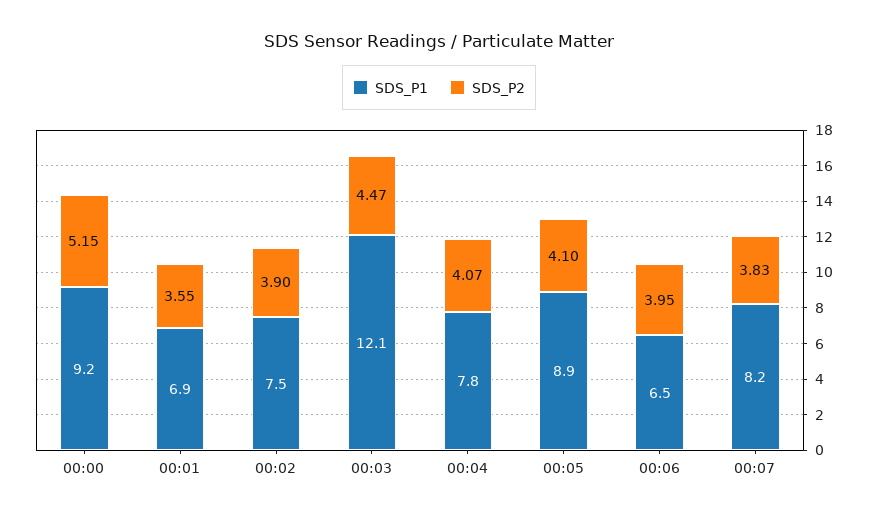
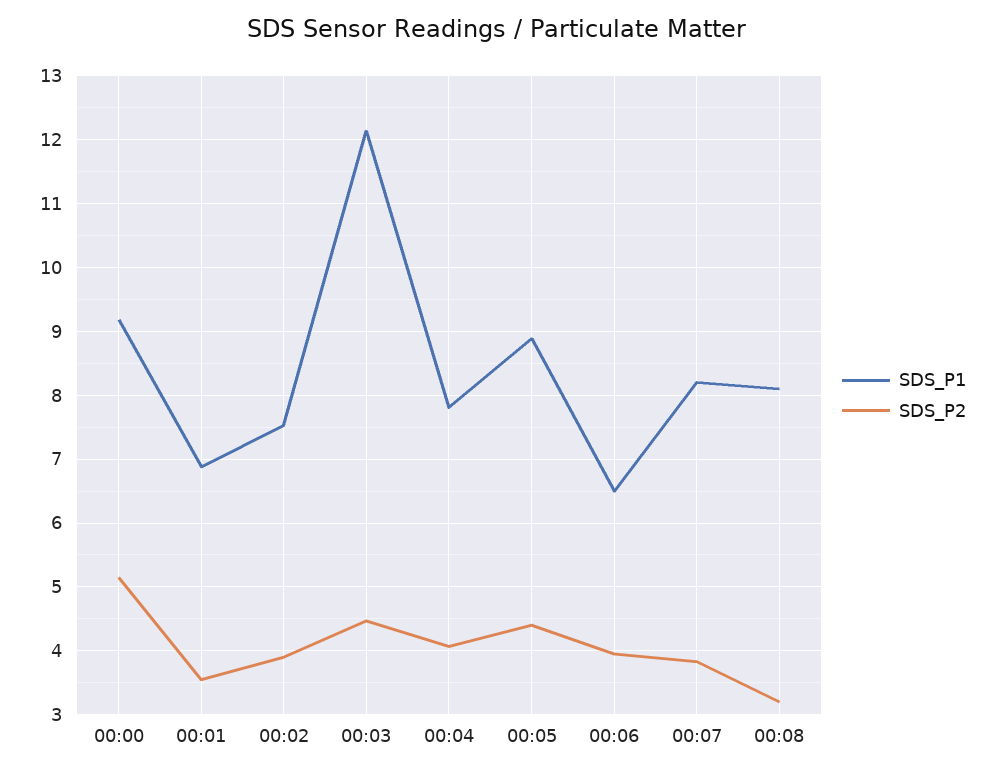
SDS_P2, 00:05: 4.1 -> 4.4
SDS_P1, 00:08: none -> 8.1
SDS_P2, 00:08: none -> 3.2

